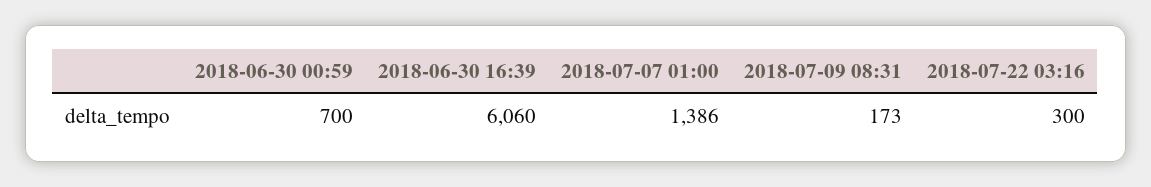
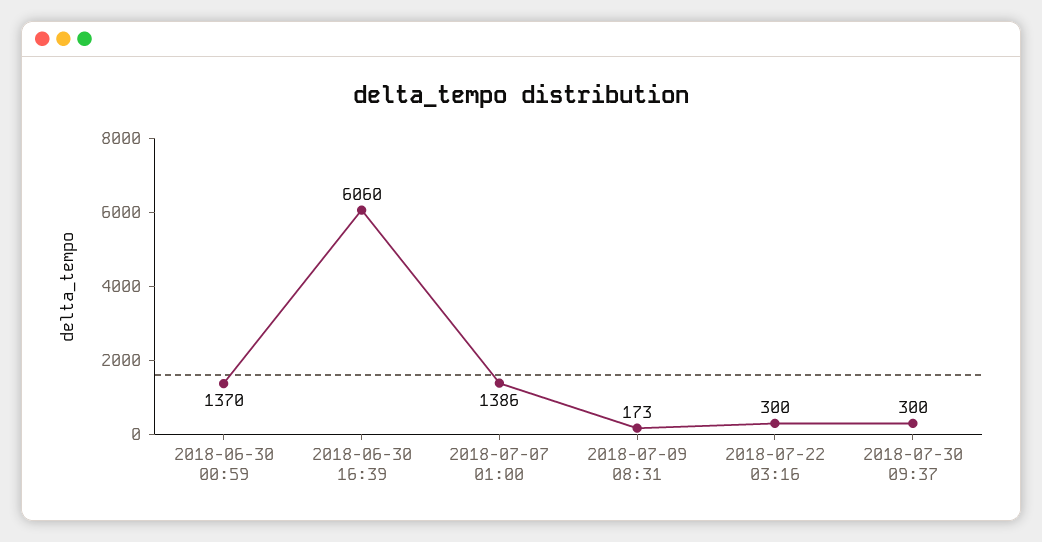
2018-06-30 00:59: 700 -> 1370
2018-07-30 09:37: none -> 300

